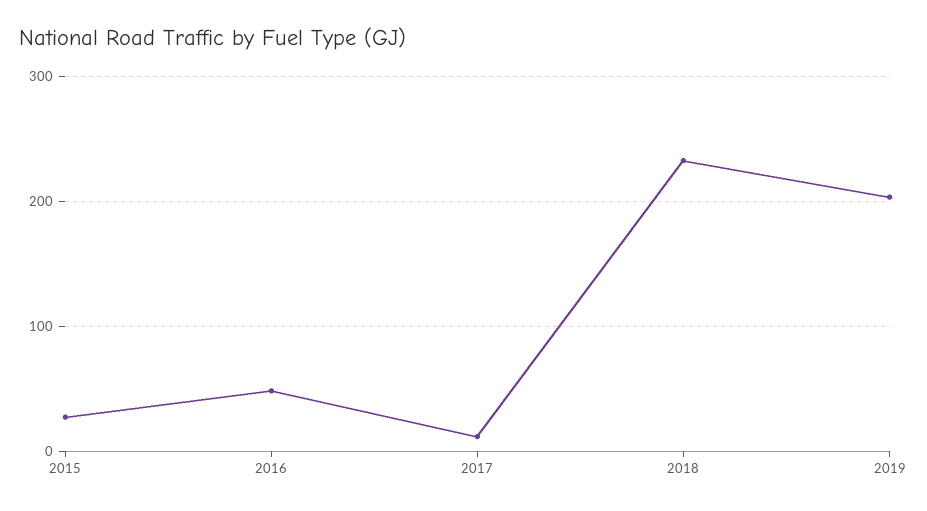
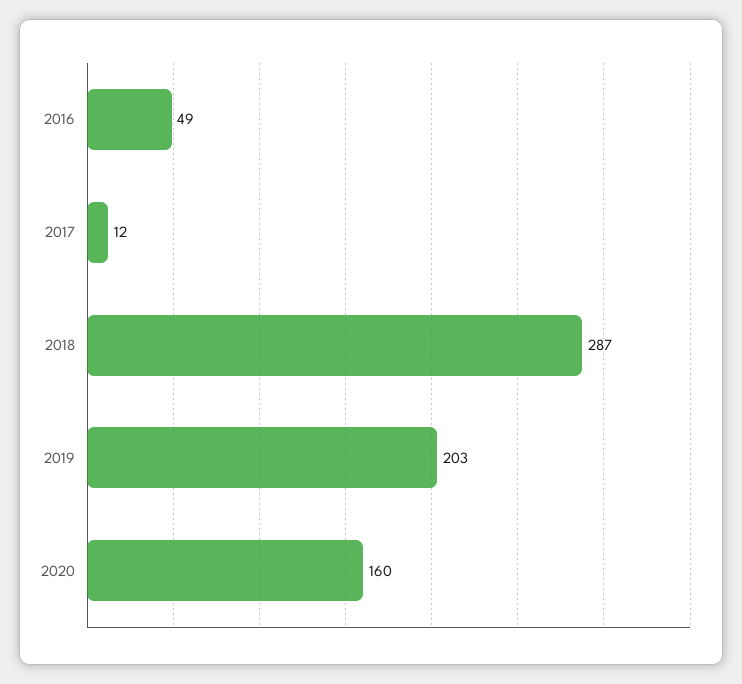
2015: 30 -> none
2018: 230 -> 287
2020: none -> 160

